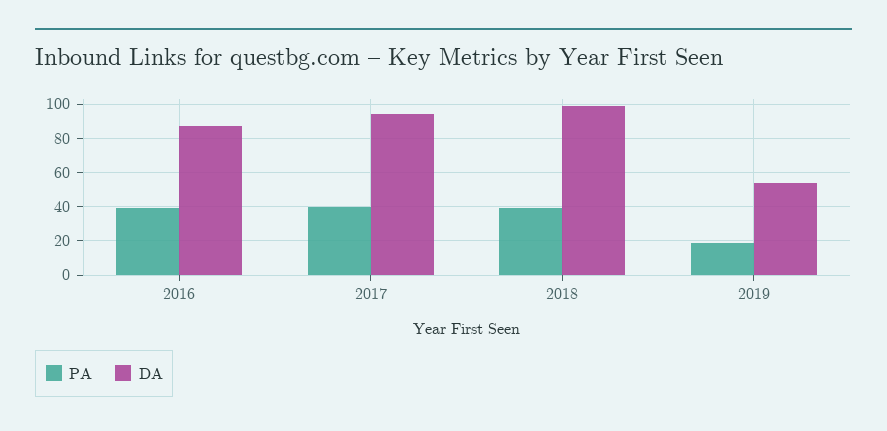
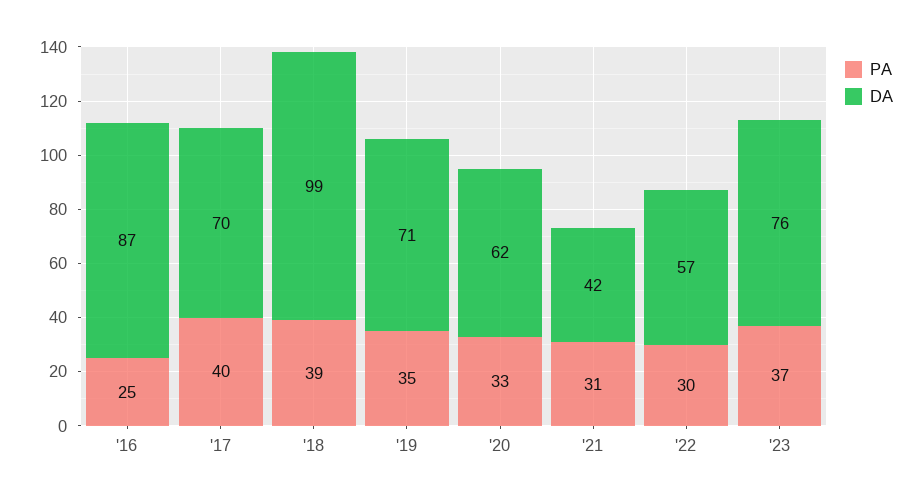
PA, 2016: 40 -> 25
DA, 2017: 95 -> 70
PA, 2019: 20 -> 35
DA, 2019: 55 -> 71
PA, '20: none -> 33
DA, '20: none -> 62
PA, '21: none -> 31
DA, '21: none -> 42
PA, '22: none -> 30
DA, '22: none -> 57
PA, '23: none -> 37
DA, '23: none -> 76

